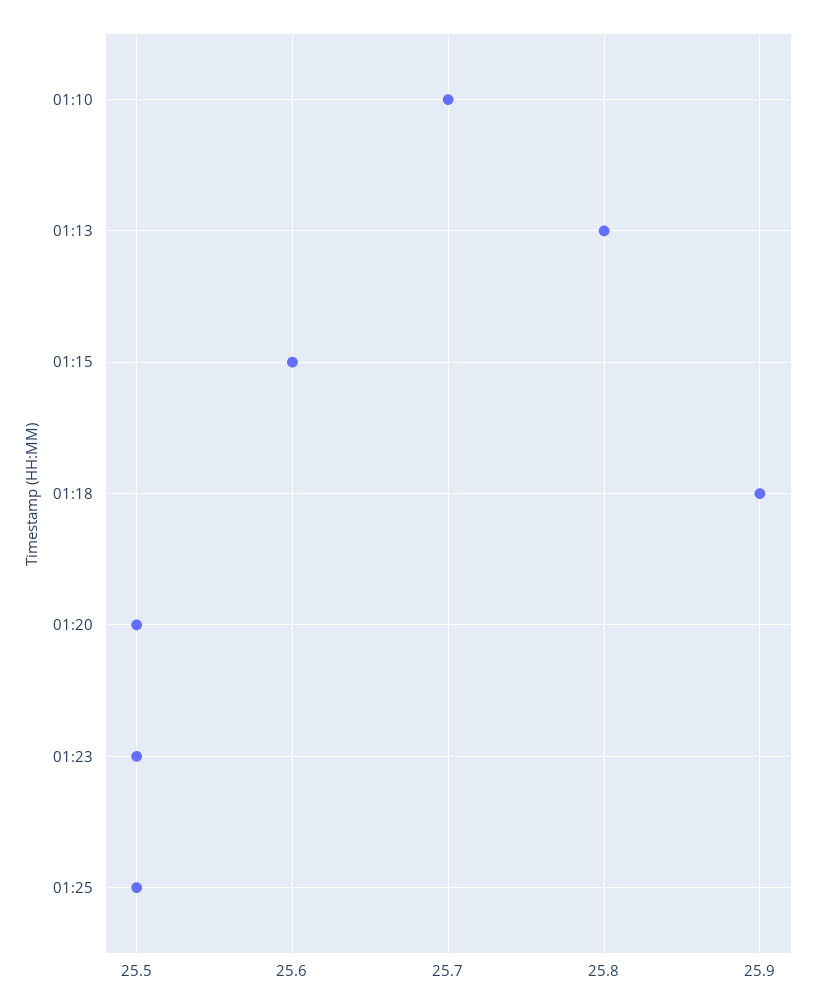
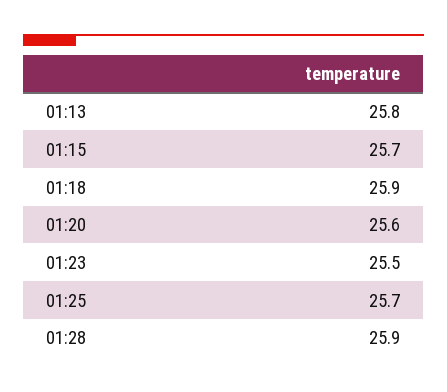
01:10: 25.7 -> none
01:15: 25.6 -> 25.7
01:20: 25.5 -> 25.6
01:25: 25.5 -> 25.7
01:28: none -> 25.9

